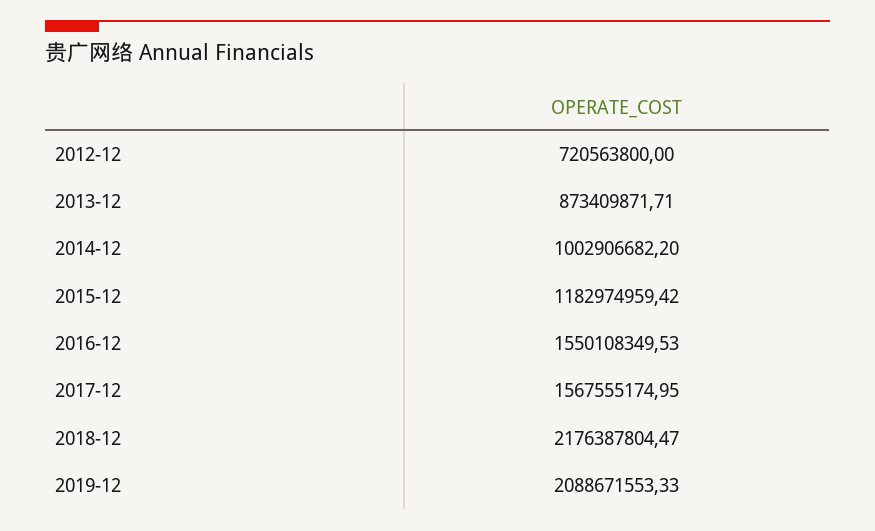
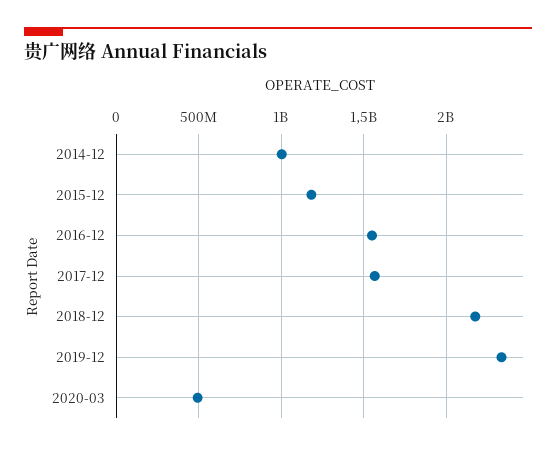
2012-12: 720563800 -> none
2013-12: 873409871.71 -> none
2019-12: 2088671553.33 -> 2350000000
2020-03: none -> 500000000

